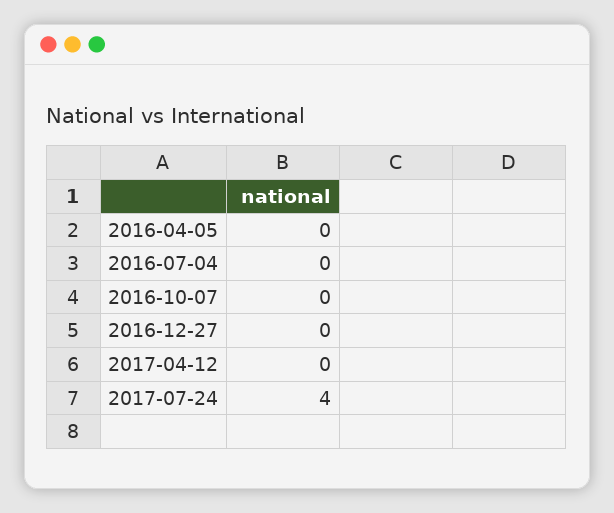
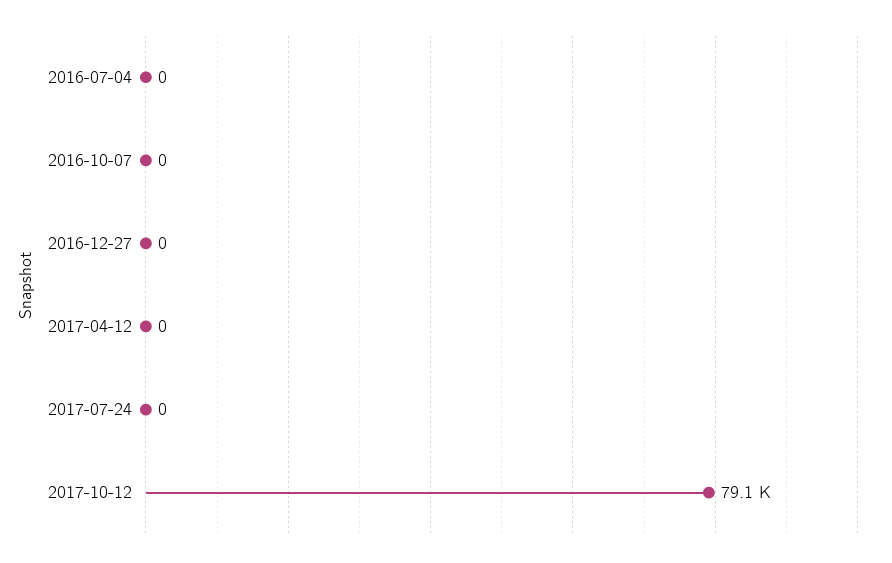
2016-04-05: 0 -> none
2017-07-24: 4 -> 0
2017-10-12: none -> 79100

